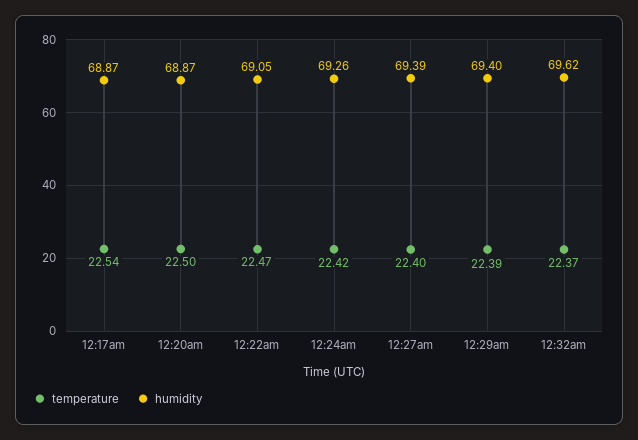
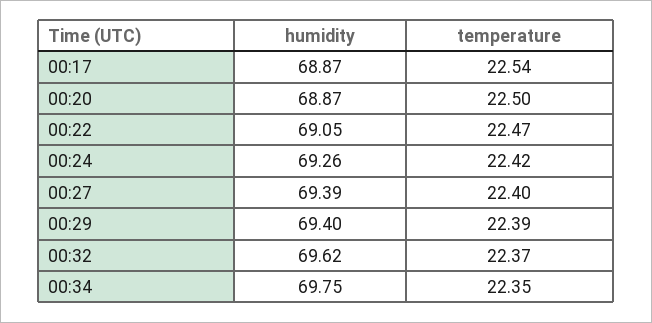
humidity, 00:34: none -> 69.75
temperature, 00:34: none -> 22.35

